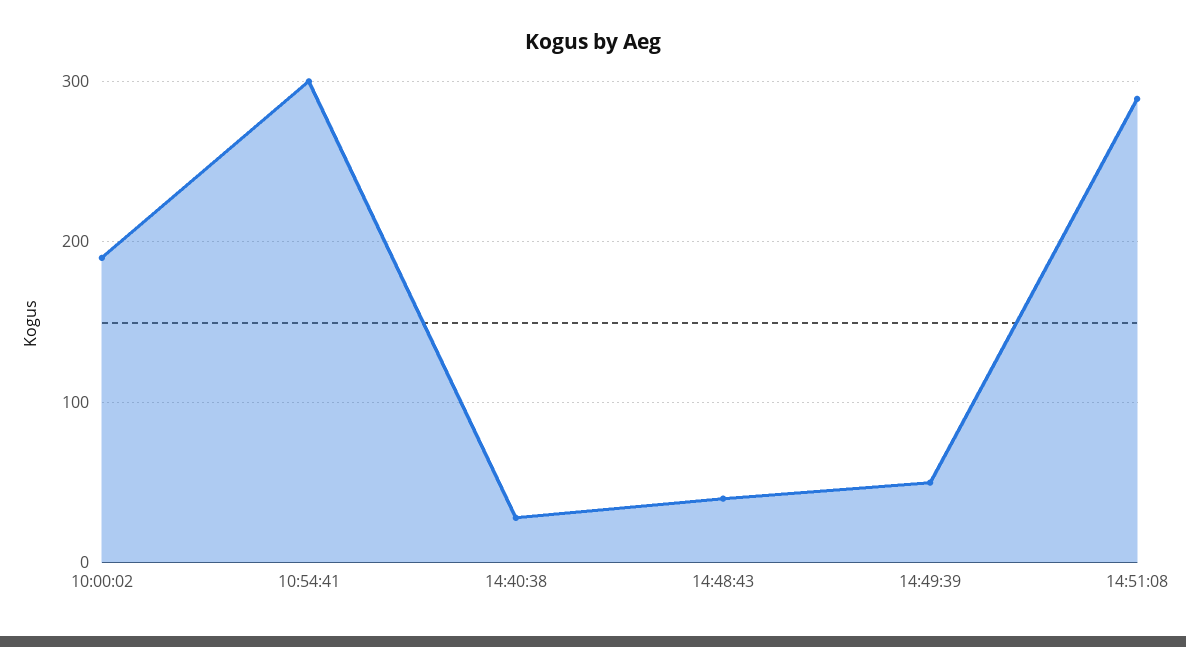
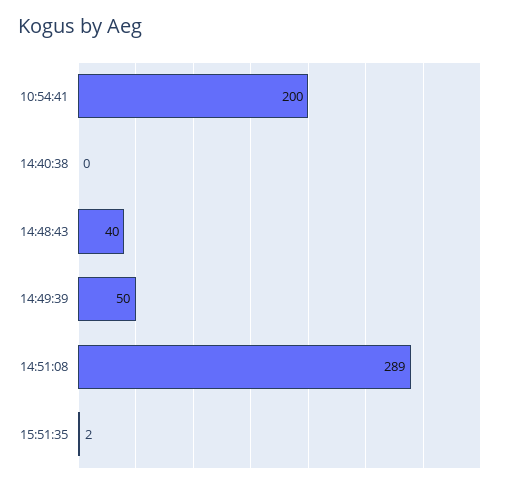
10:00:02: 190 -> none
10:54:41: 300 -> 200
14:40:38: 30 -> 0
15:51:35: none -> 2

